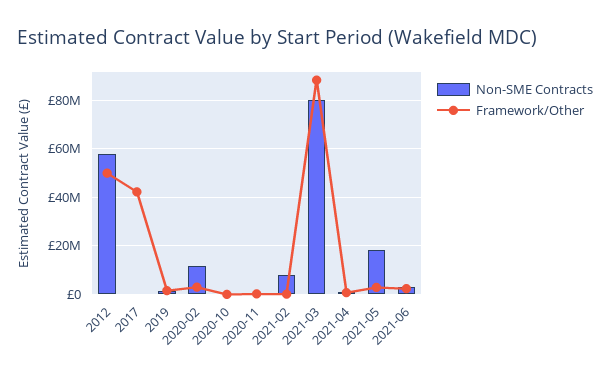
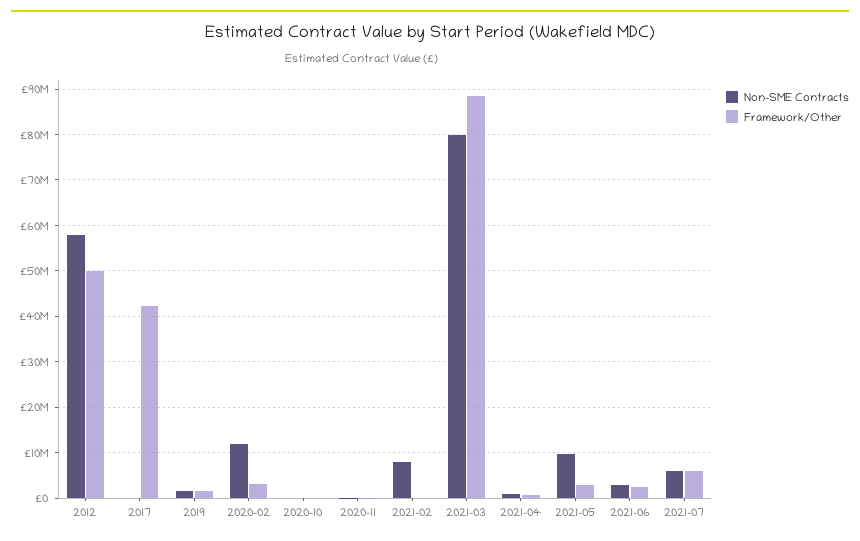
Non-SME Contracts, 2021-05: 17500000 -> 10000000
Non-SME Contracts, 2021-07: none -> 6000000
Framework/Other, 2021-07: none -> 6000000

